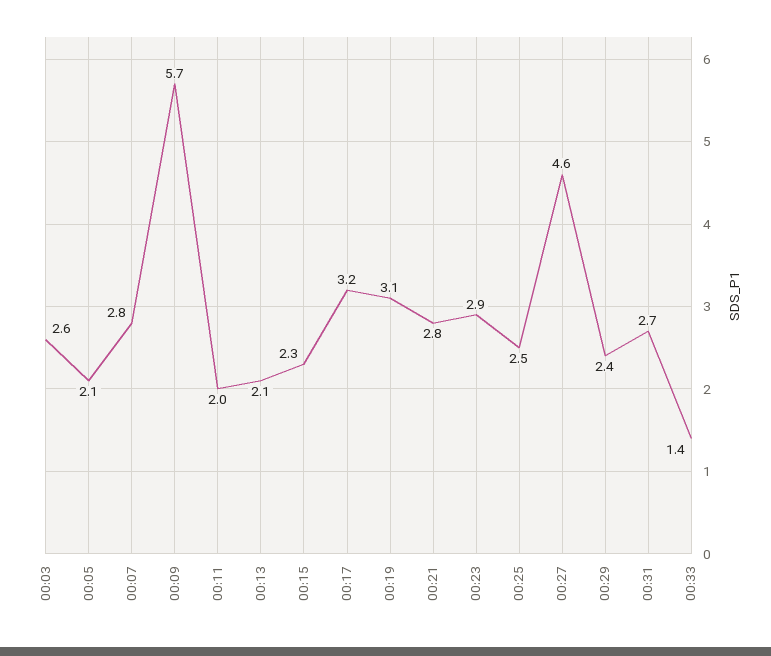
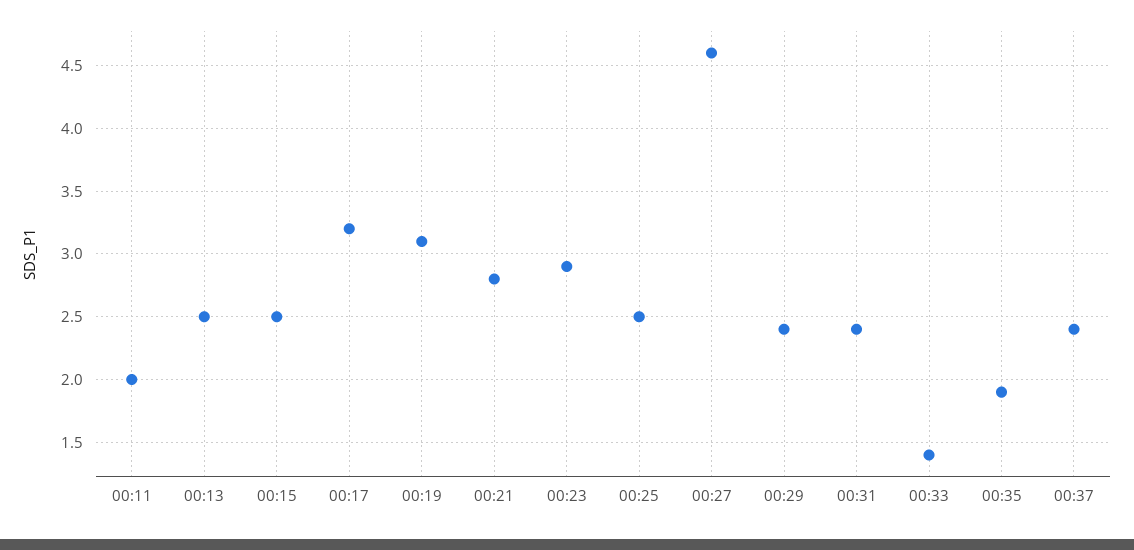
00:03: 2.6 -> none
00:05: 2.1 -> none
00:07: 2.8 -> none
00:09: 5.7 -> none
00:13: 2.1 -> 2.5
00:15: 2.3 -> 2.5
00:31: 2.7 -> 2.4
00:35: none -> 1.9
00:37: none -> 2.4

